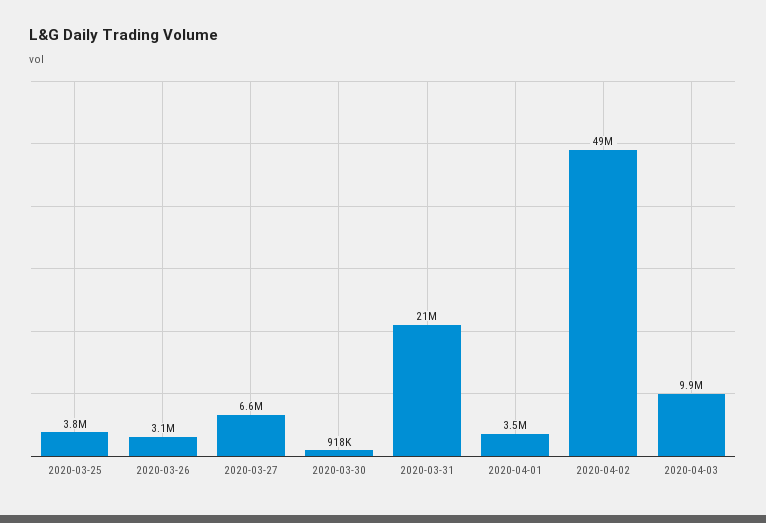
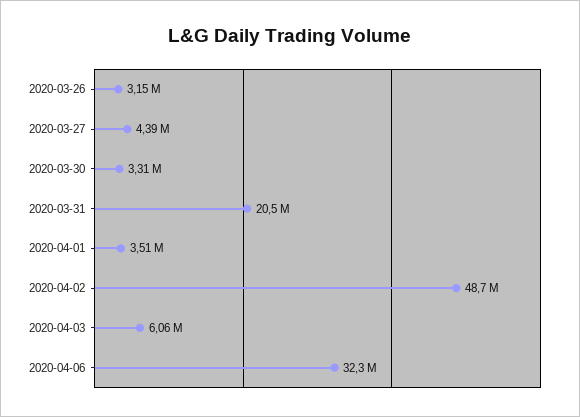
2020-03-25: 3800000 -> none
2020-03-27: 6600000 -> 4390000
2020-03-30: 918000 -> 3310000
2020-04-03: 9900000 -> 6060000
2020-04-06: none -> 32300000

